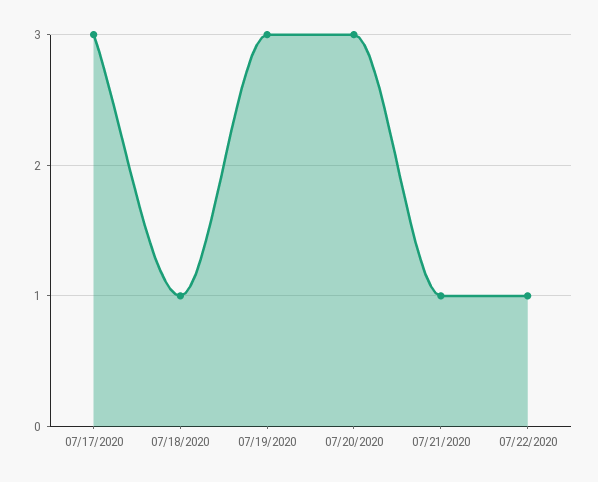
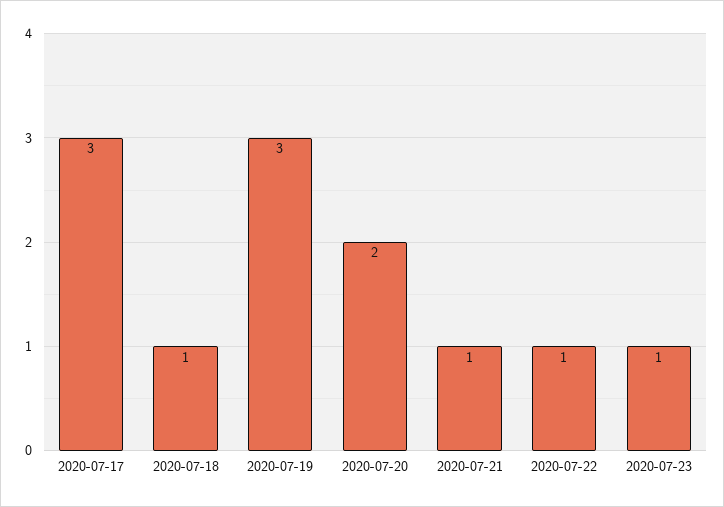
07/20/2020: 3 -> 2
2020-07-23: none -> 1

